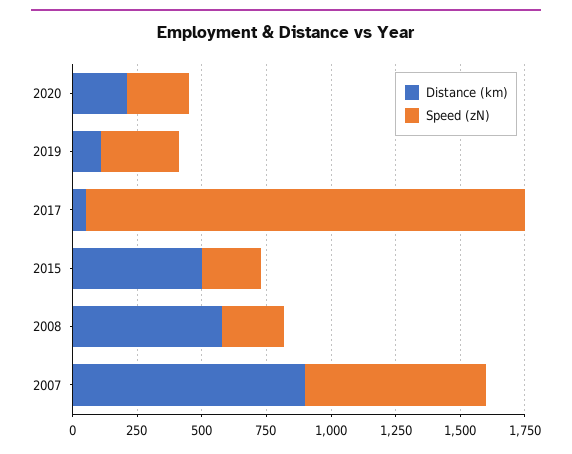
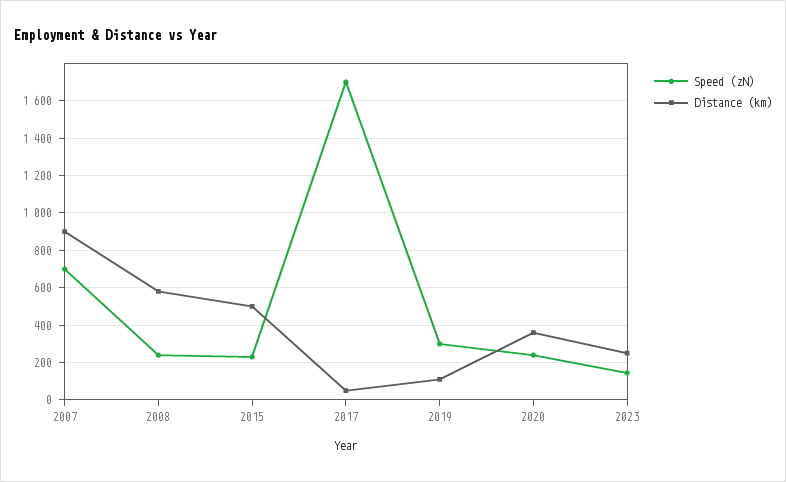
Distance (km), 2020: 200 -> 350
Speed (zN), 2023: none -> 150
Distance (km), 2023: none -> 250

